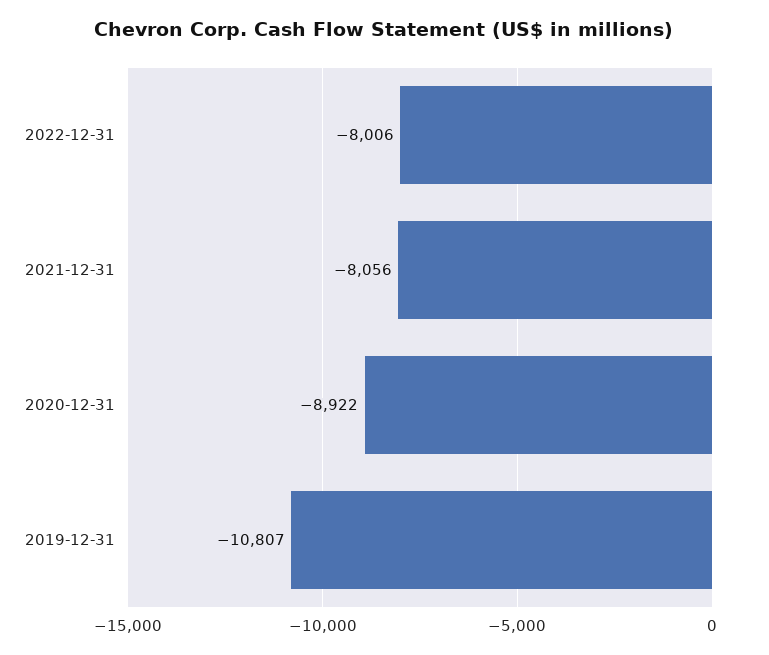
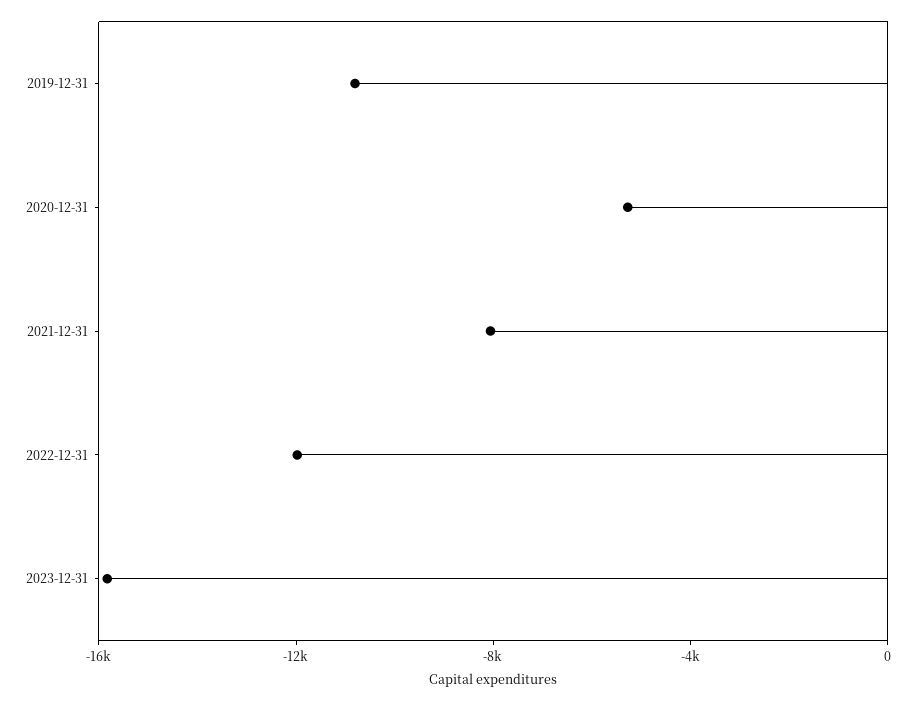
2022-12-31: -8006 -> -12000
2020-12-31: -8922 -> -5000
2023-12-31: none -> -16000

